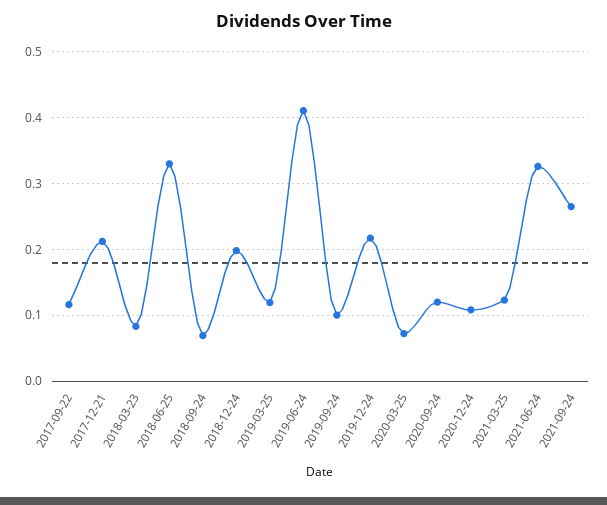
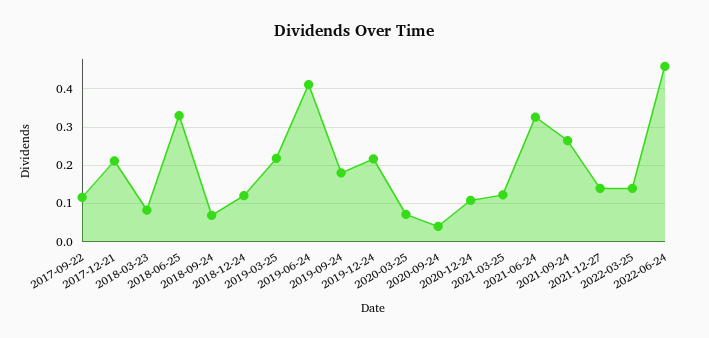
2018-12-24: 0.2 -> 0.12
2019-03-25: 0.12 -> 0.22
2019-09-24: 0.1 -> 0.18
2020-09-24: 0.12 -> 0.04
2021-12-27: none -> 0.14
2022-03-25: none -> 0.14
2022-06-24: none -> 0.46

